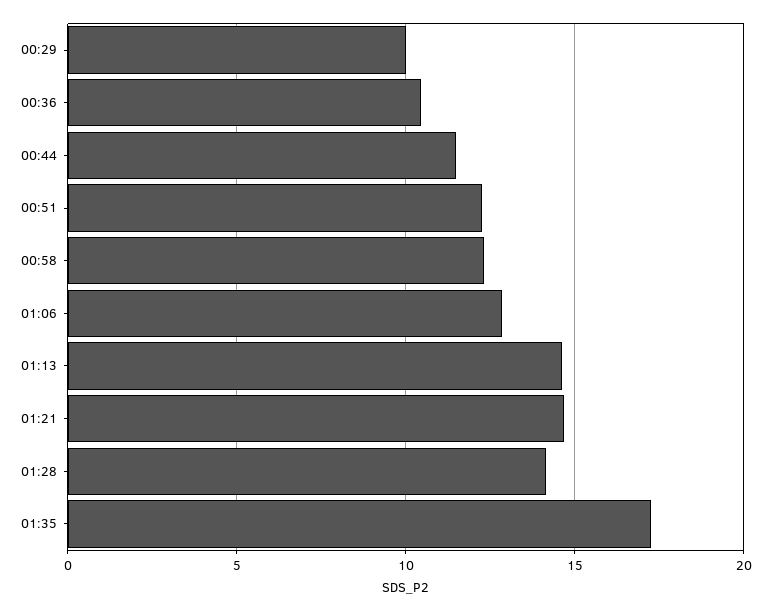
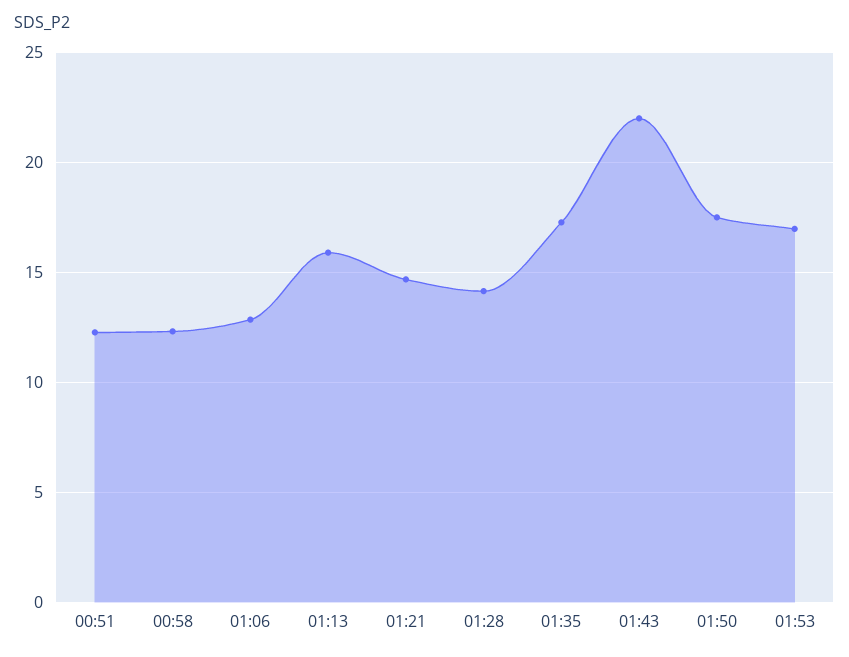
00:29: 10 -> none
00:36: 10.5 -> none
00:44: 11.5 -> none
01:13: 14.5 -> 16
01:43: none -> 22
01:50: none -> 17.5
01:53: none -> 17

